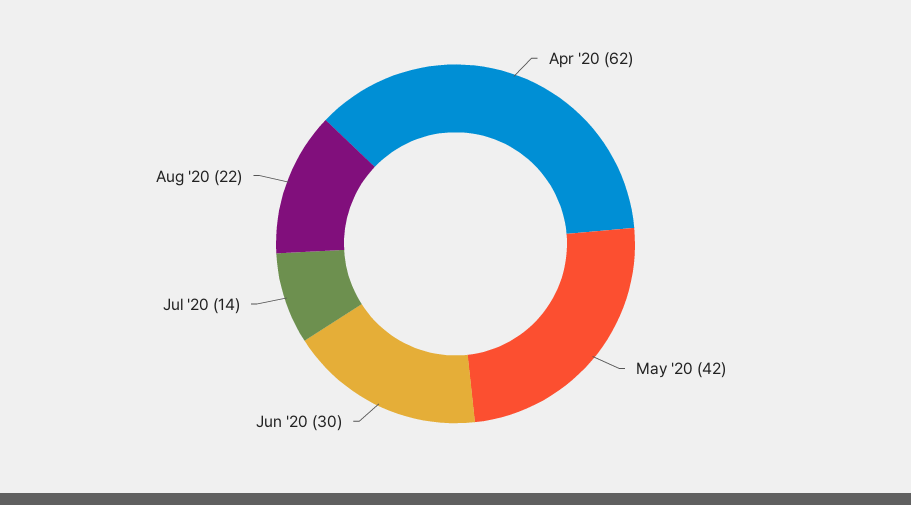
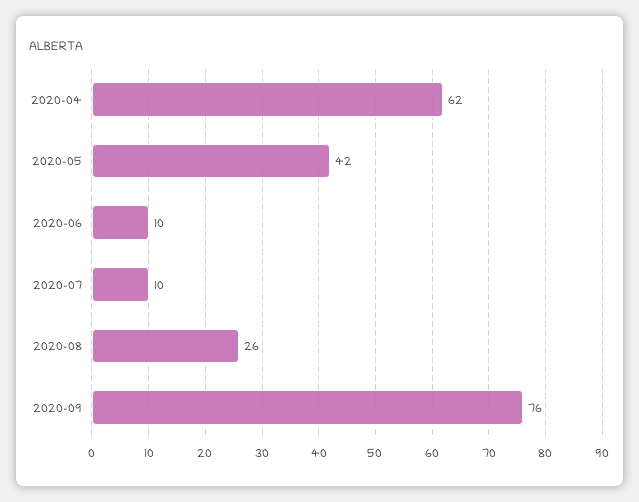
Jun '20: 30 -> 10
Jul '20: 14 -> 10
Aug '20: 22 -> 26
2020-09: none -> 76

